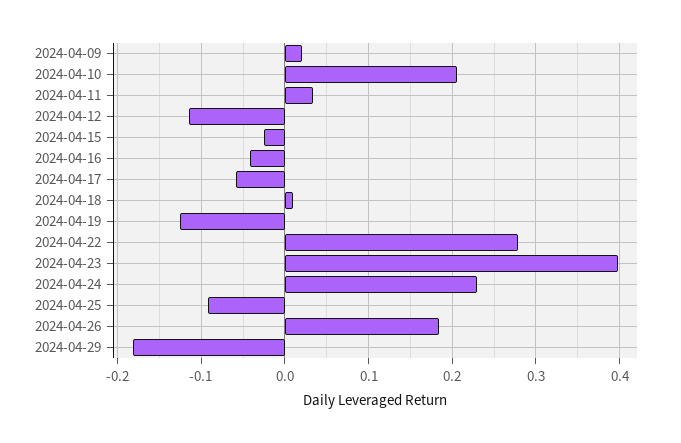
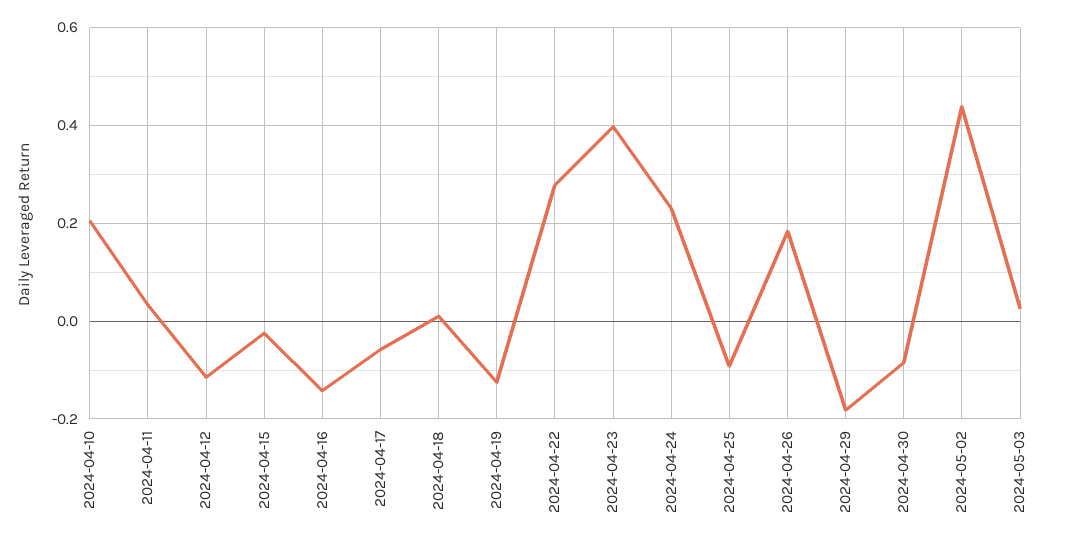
2024-04-09: 0.02 -> none
2024-04-16: -0.04 -> -0.14
2024-04-30: none -> -0.08
2024-05-02: none -> 0.44
2024-05-03: none -> 0.02

